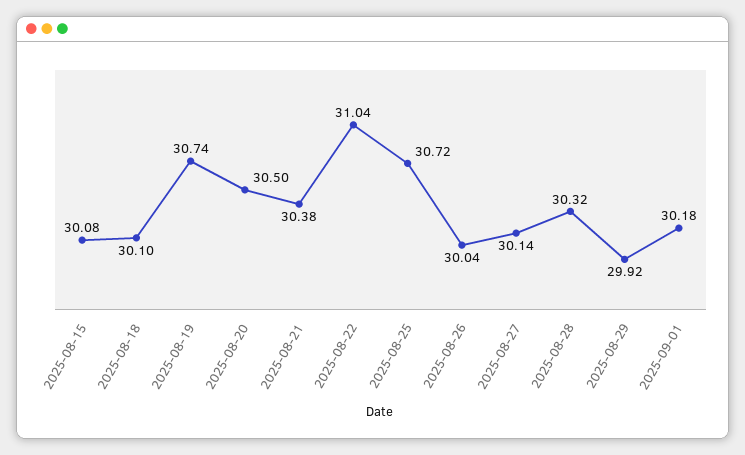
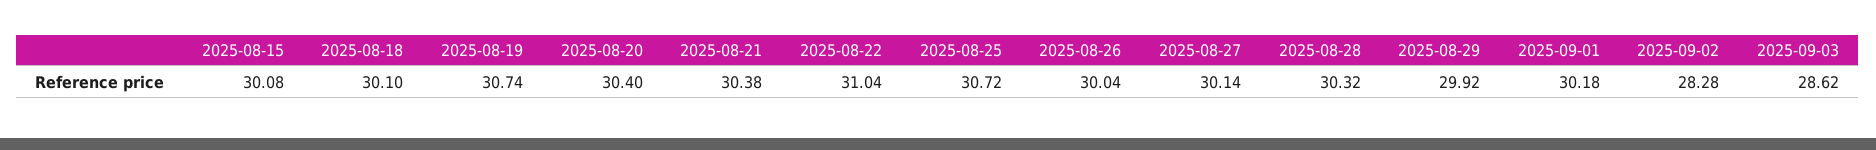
2025-08-20: 30.5 -> 30.4
2025-09-02: none -> 28.28
2025-09-03: none -> 28.62

